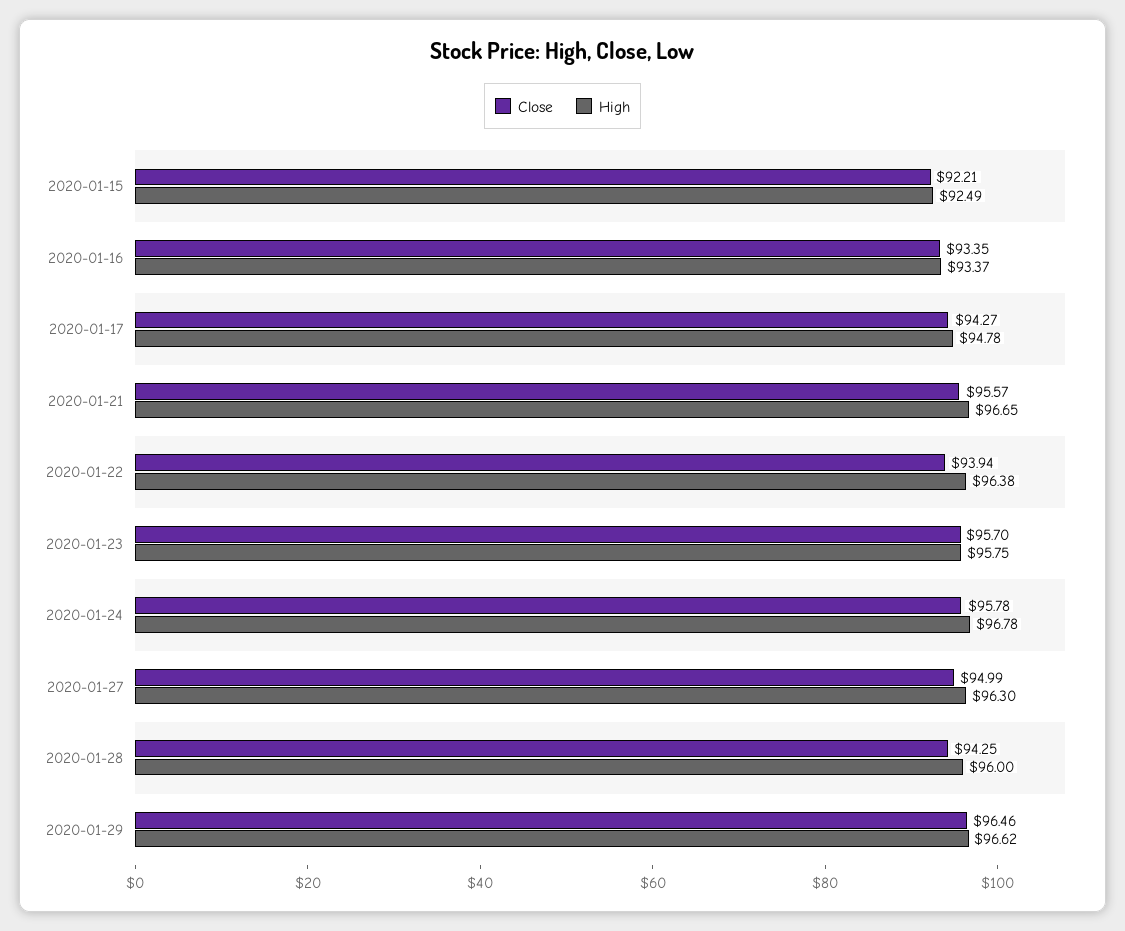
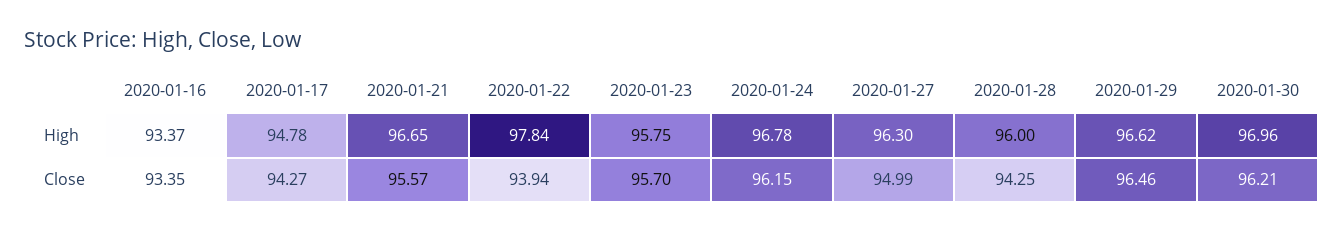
Close, 2020-01-15: 92.21 -> none
High, 2020-01-15: 92.49 -> none
High, 2020-01-22: 96.38 -> 97.84
Close, 2020-01-24: 95.78 -> 96.15
High, 2020-01-30: none -> 96.96
Close, 2020-01-30: none -> 96.21

